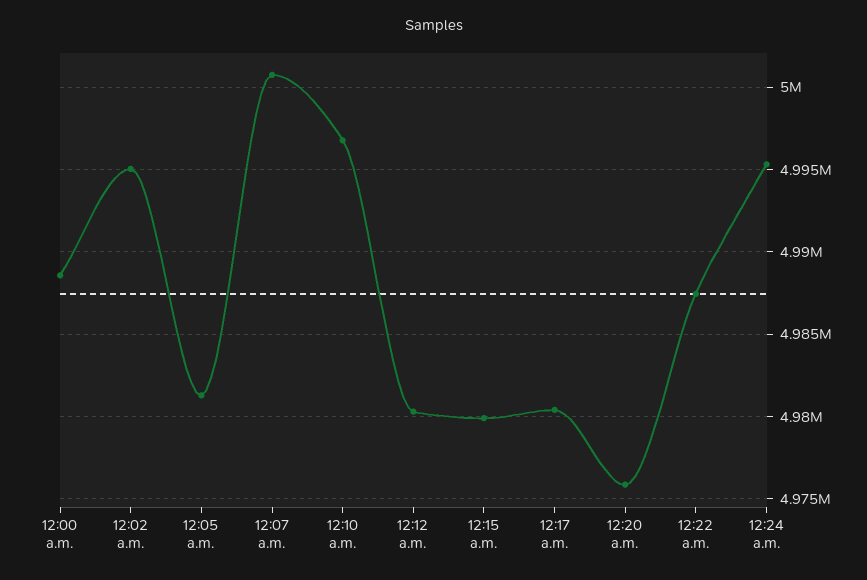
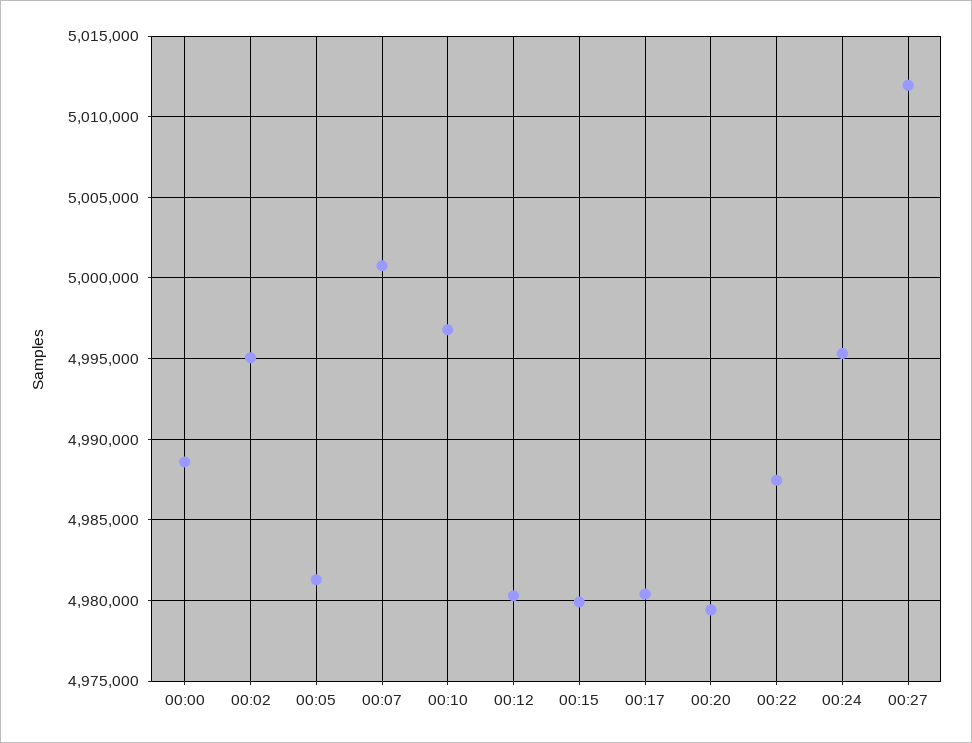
12:20 a.m.: 4976000 -> 4979500
00:27: none -> 5012000

